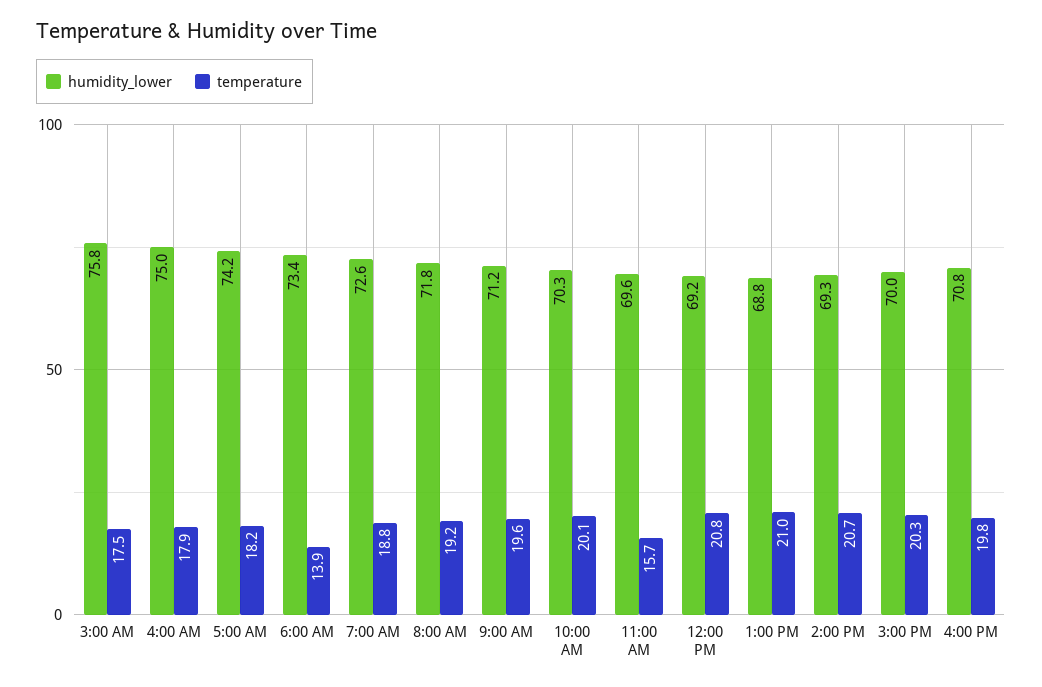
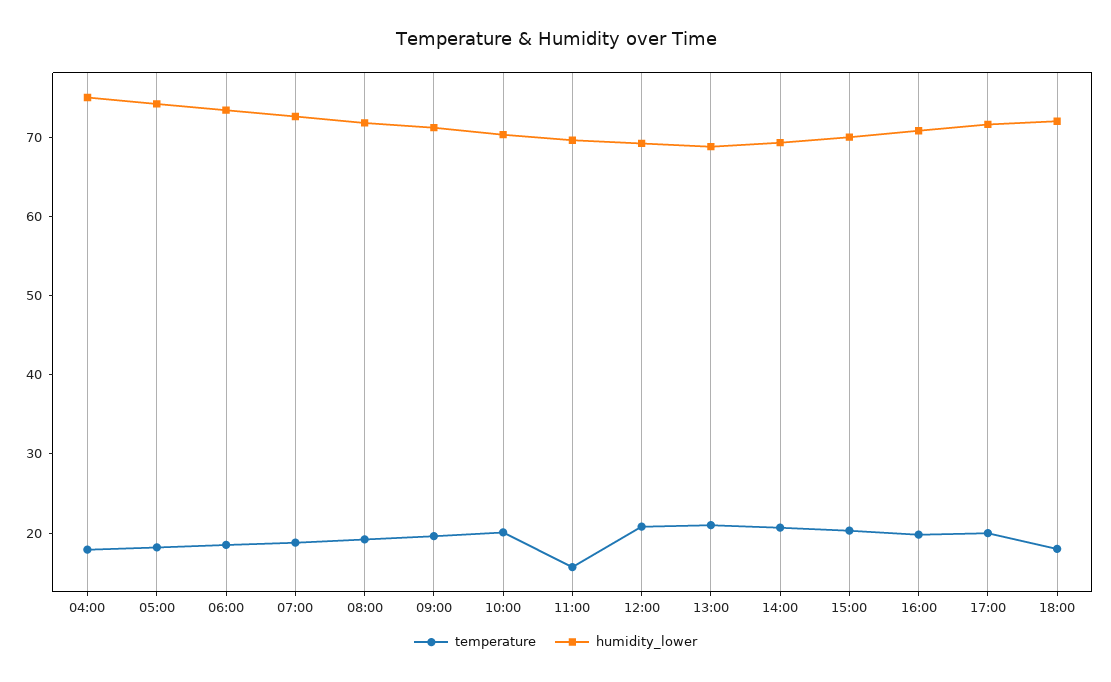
humidity_lower, 3:00 AM: 75.8 -> none
temperature, 3:00 AM: 17.5 -> none
temperature, 6:00 AM: 13.9 -> 18
temperature, 17:00: none -> 20
humidity_lower, 17:00: none -> 72
temperature, 18:00: none -> 18
humidity_lower, 18:00: none -> 72

